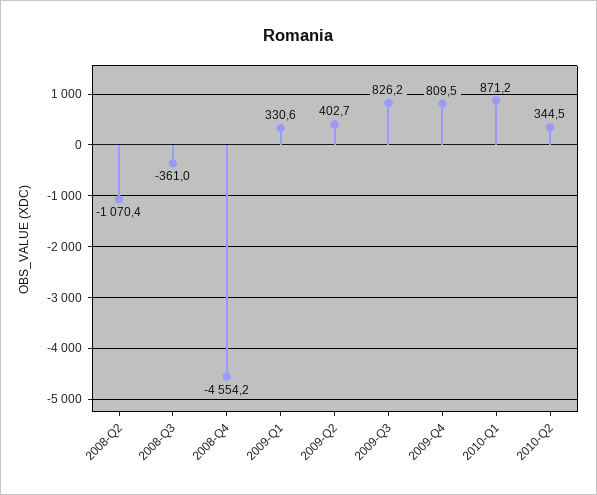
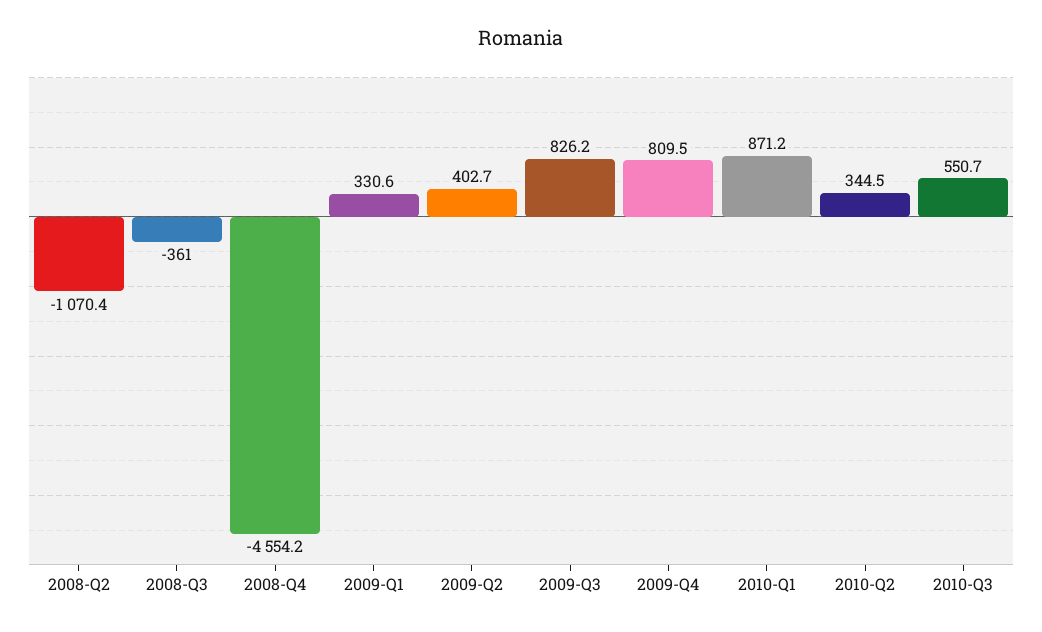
2010-Q3: none -> 550.7

